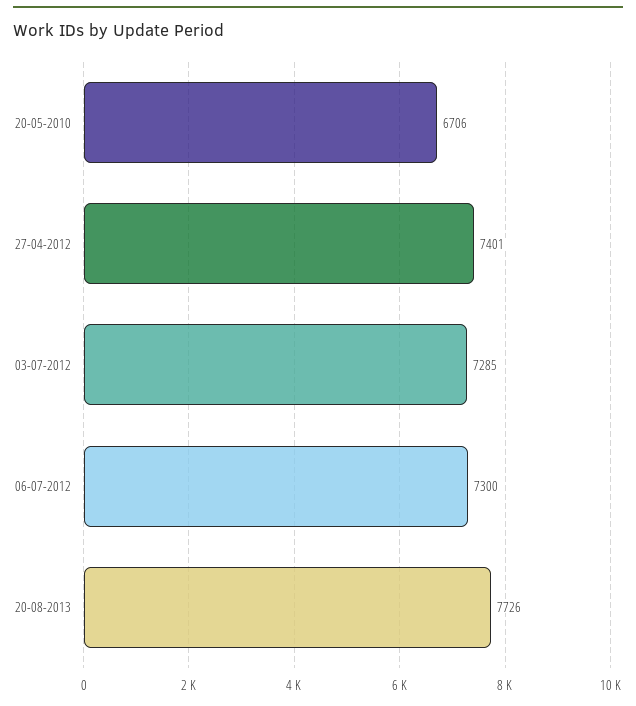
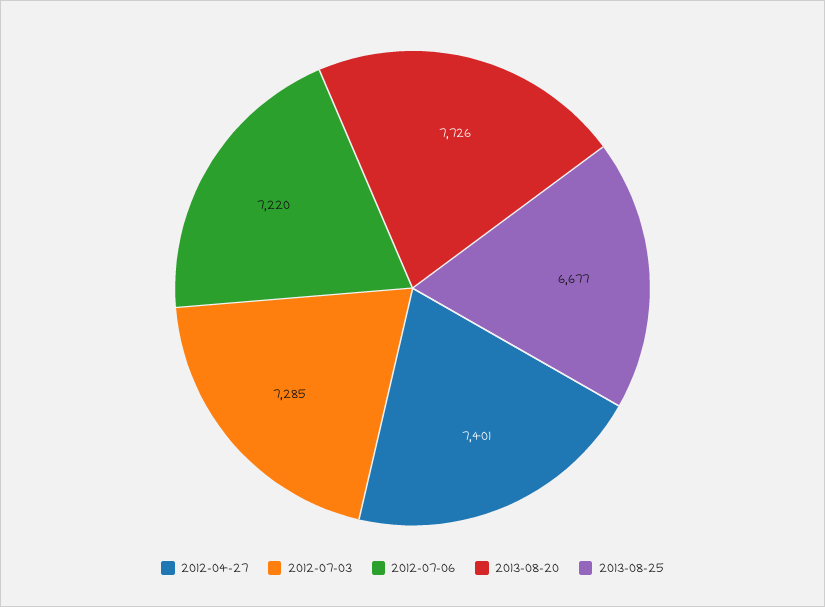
20-05-2010: 6706 -> none
06-07-2012: 7300 -> 7220
2013-08-25: none -> 6677

